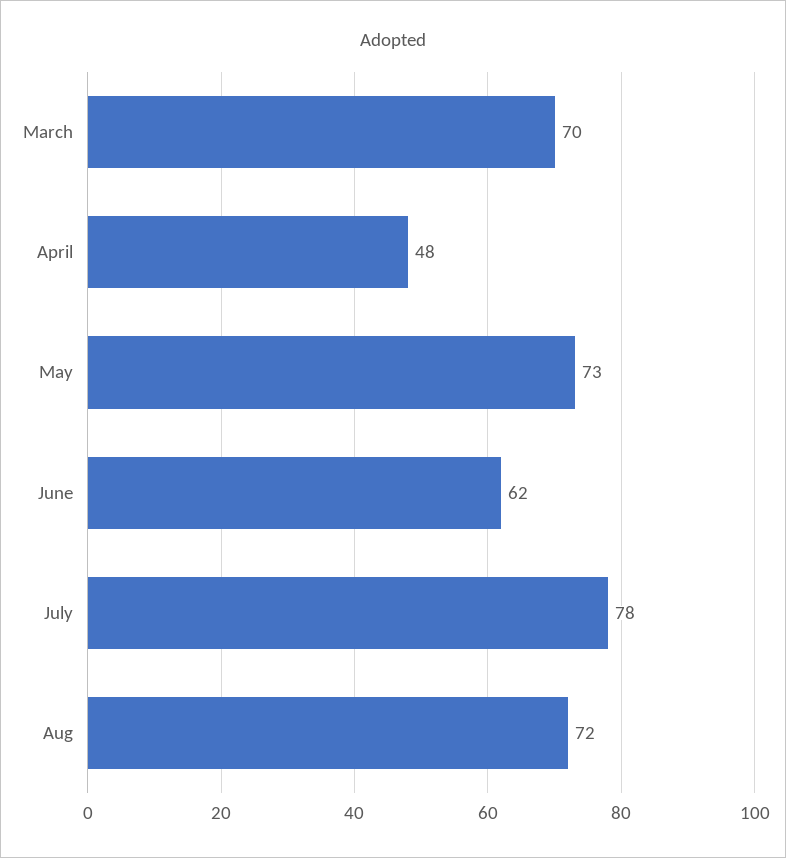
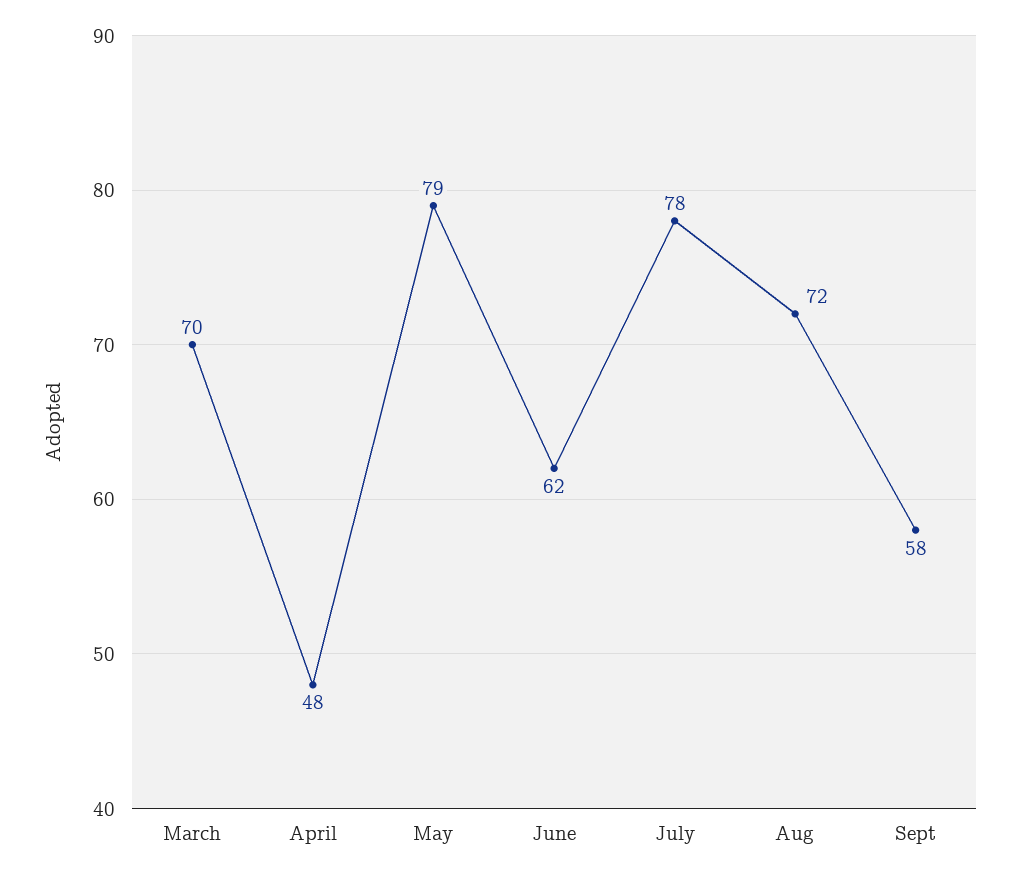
May: 73 -> 79
Sept: none -> 58

